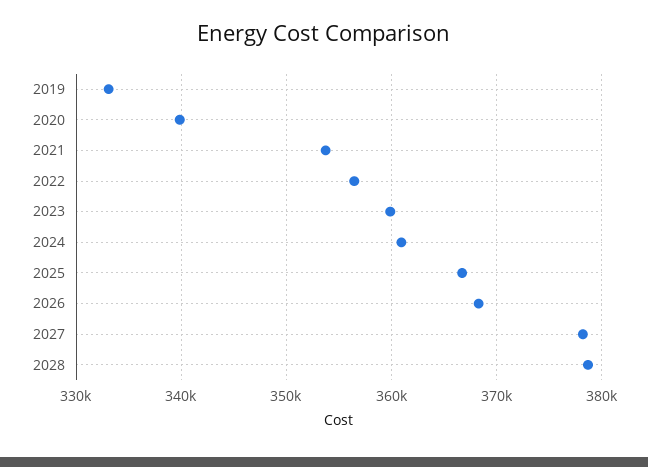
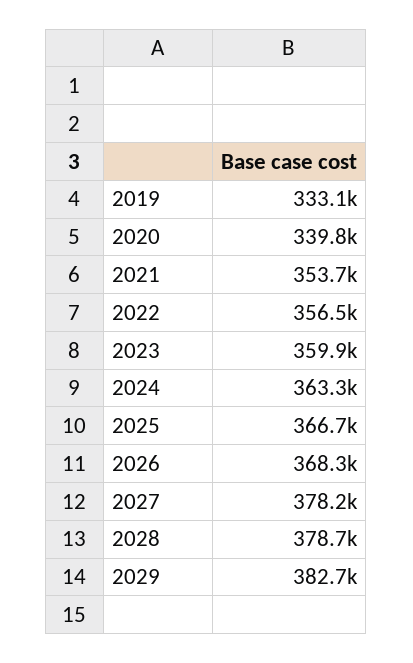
2024: 361000 -> 363300
2029: none -> 382700

